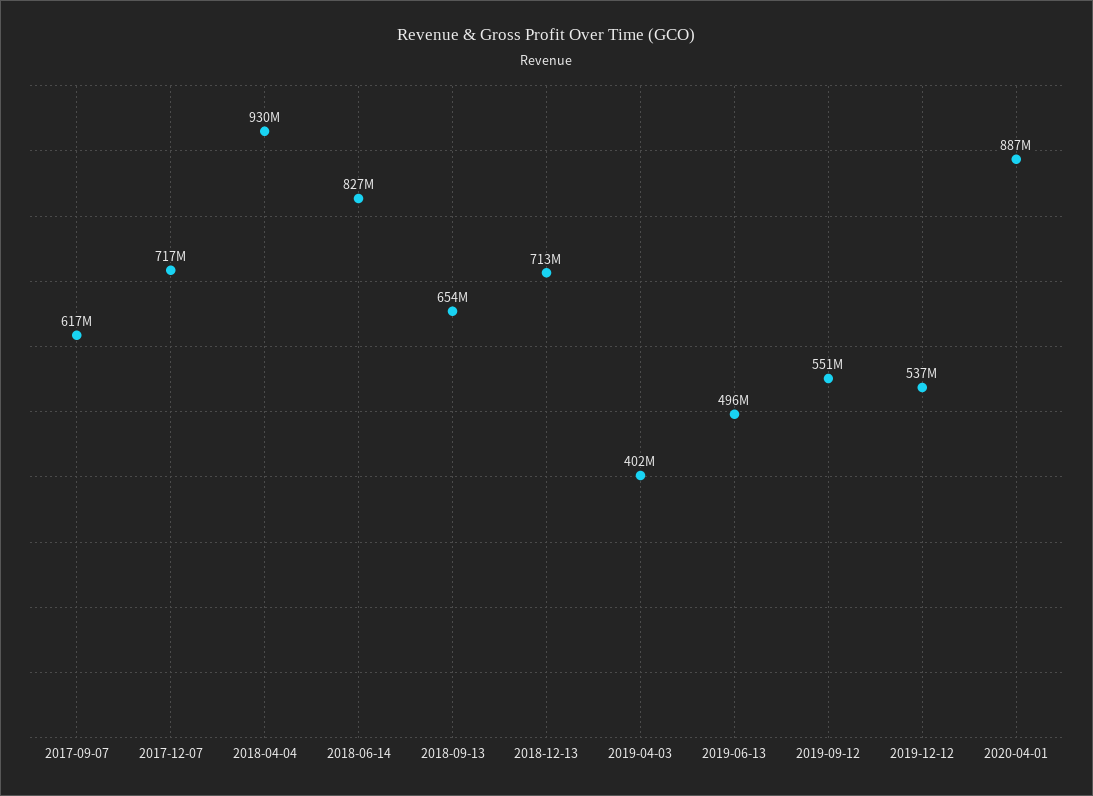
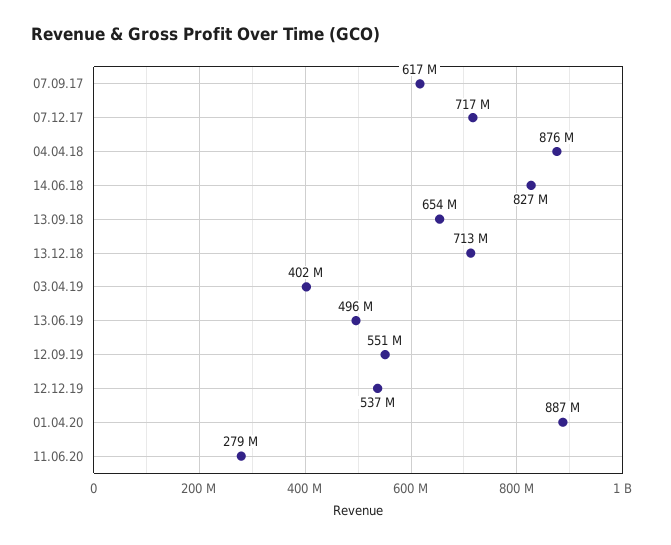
2018-04-04: 930000000 -> 876000000
11.06.20: none -> 279000000

